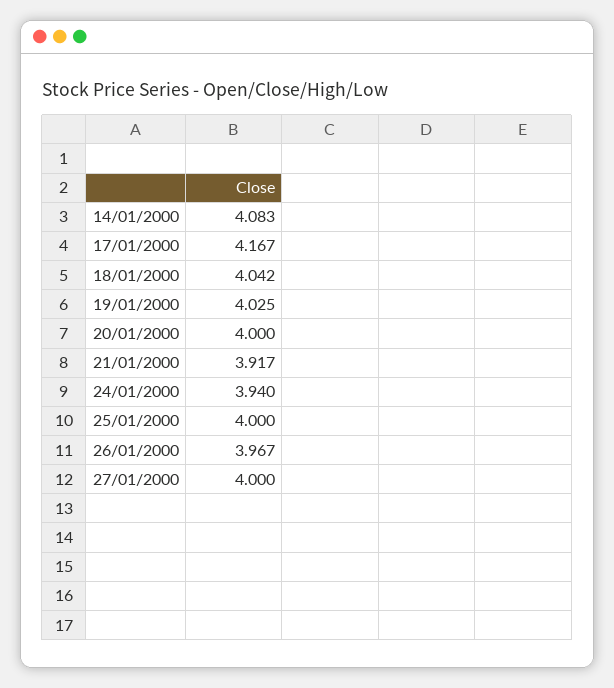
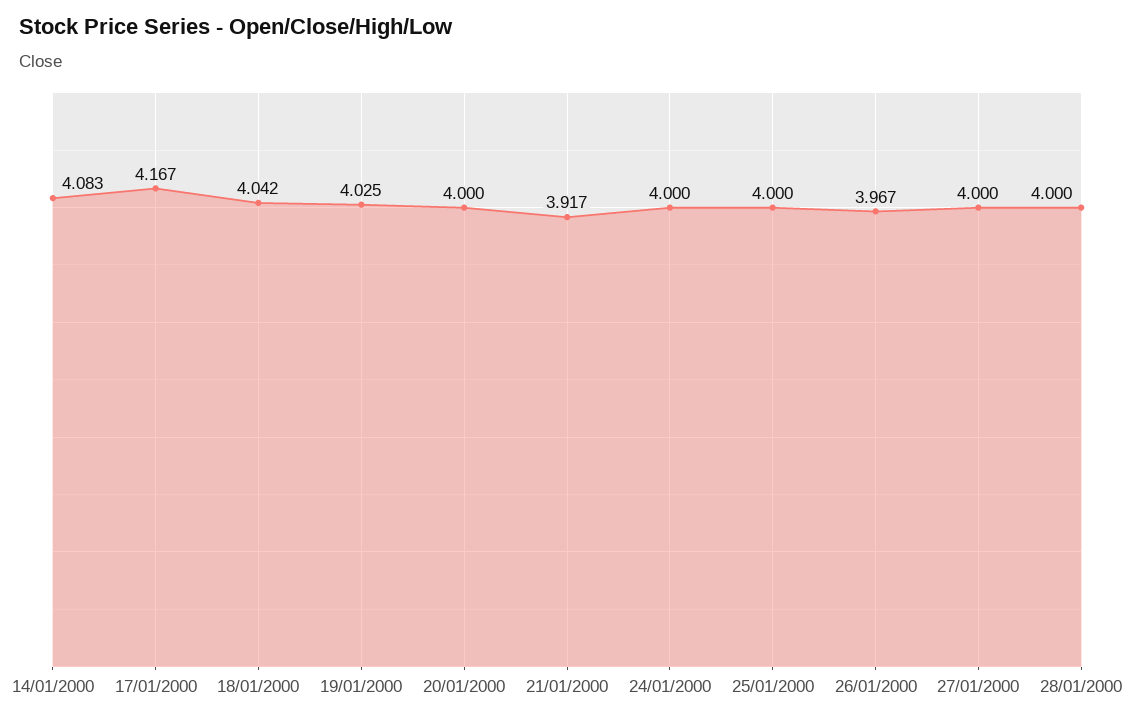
24/01/2000: 3.94 -> 4
28/01/2000: none -> 4

